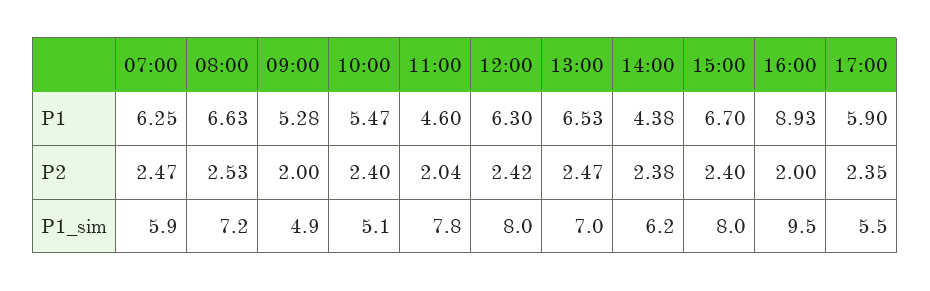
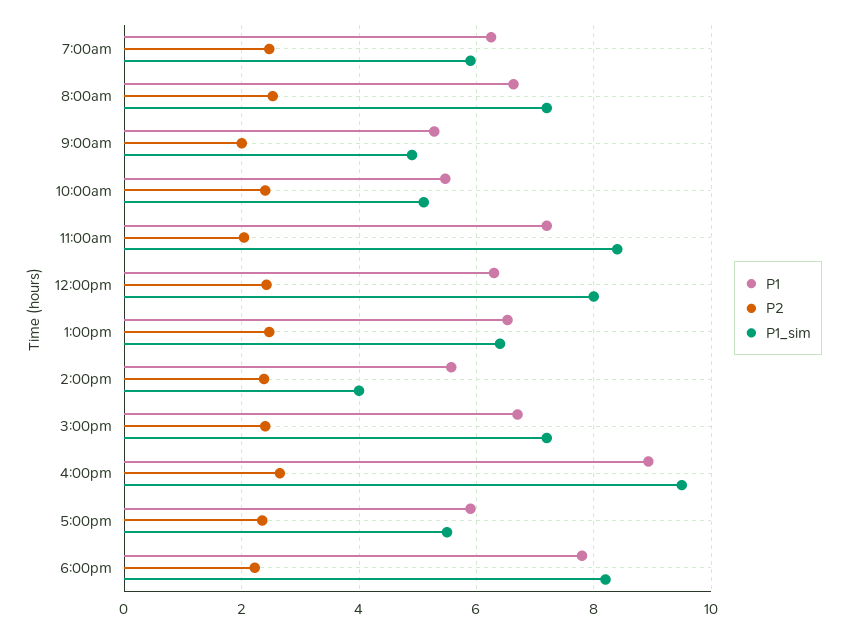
P1, 11:00: 4.6 -> 7.2
P1, 14:00: 4.38 -> 5.6
P2, 16:00: 2 -> 2.6
P1_sim, 11:00: 7.8 -> 8.4
P1_sim, 13:00: 7 -> 6.4
P1_sim, 14:00: 6.2 -> 4
P1_sim, 15:00: 8 -> 7.2
P1, 6:00pm: none -> 7.8
P2, 6:00pm: none -> 2.2
P1_sim, 6:00pm: none -> 8.2

